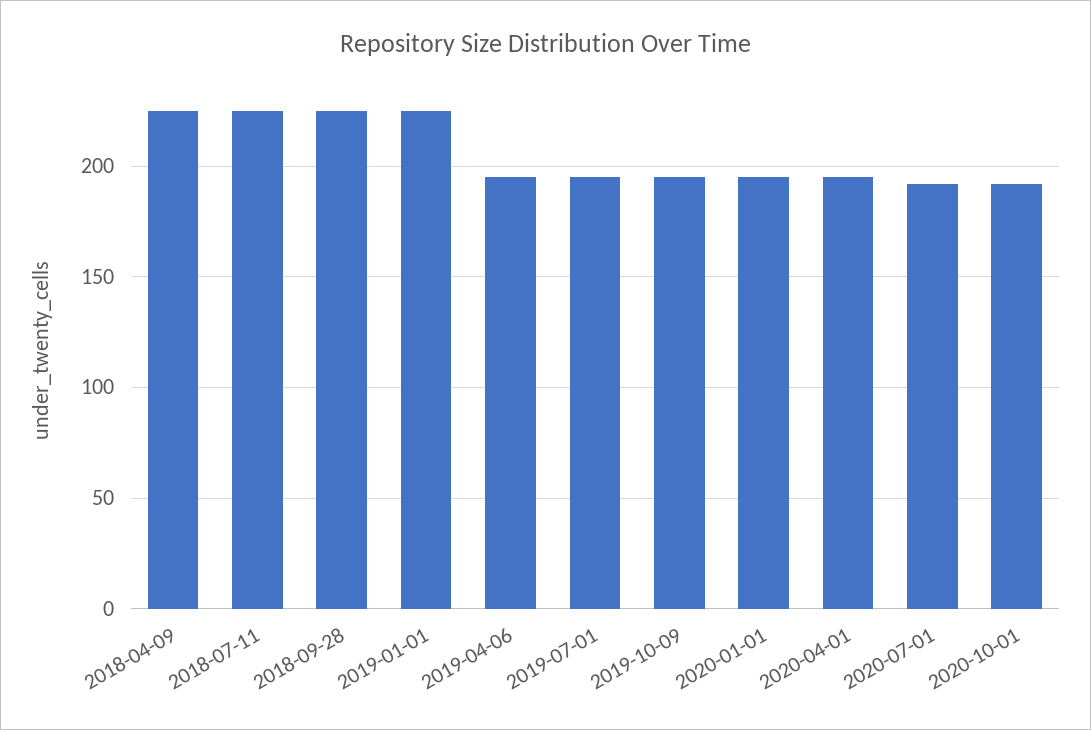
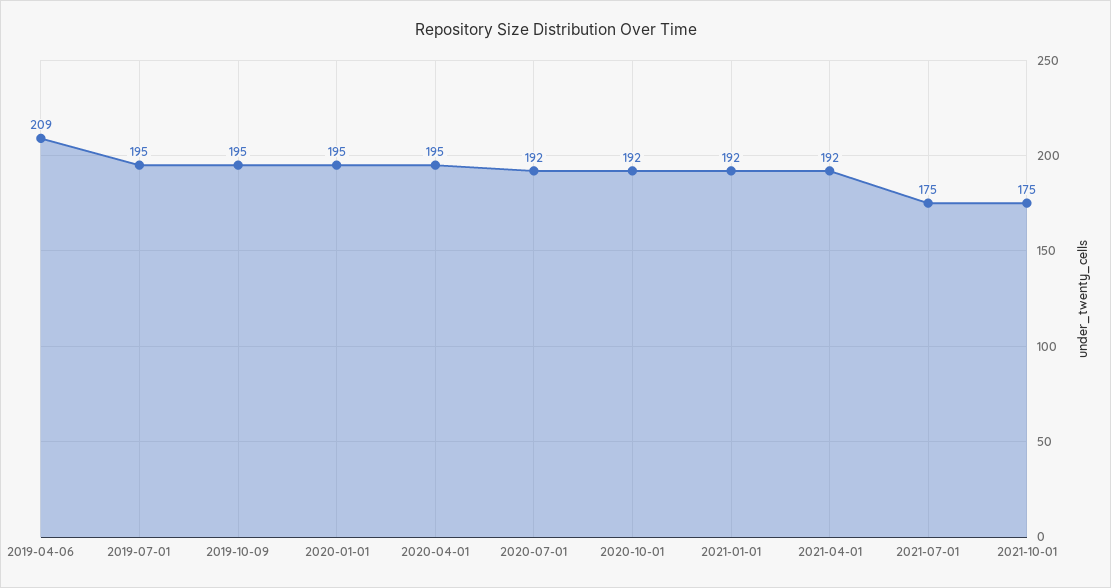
2018-04-09: 225 -> none
2018-07-11: 225 -> none
2018-09-28: 225 -> none
2019-01-01: 225 -> none
2019-04-06: 195 -> 209
2021-01-01: none -> 192
2021-04-01: none -> 192
2021-07-01: none -> 175
2021-10-01: none -> 175

